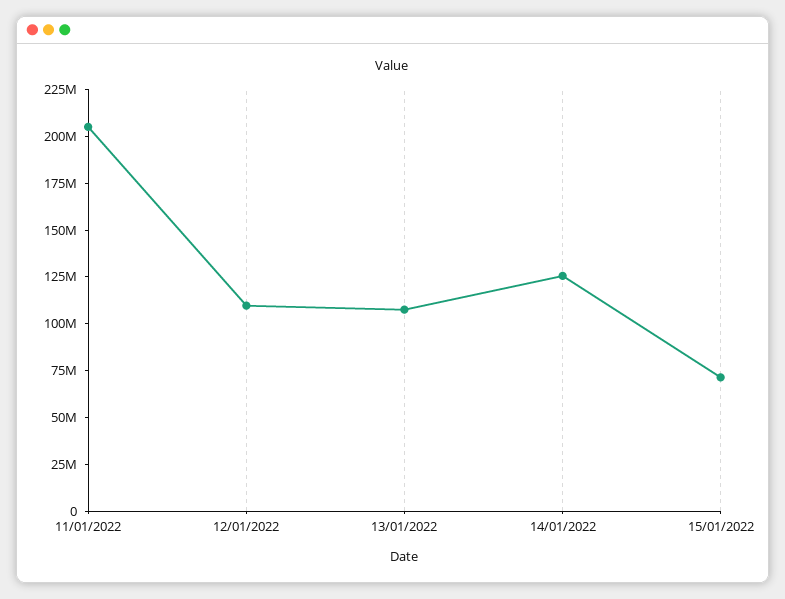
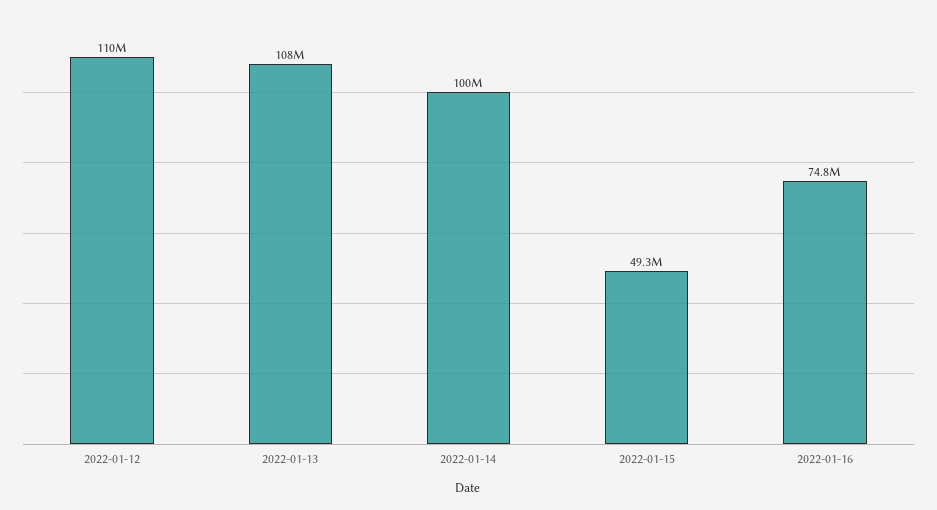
11/01/2022: 205000000 -> none
14/01/2022: 125000000 -> 100000000
15/01/2022: 70000000 -> 49300000
2022-01-16: none -> 74800000

